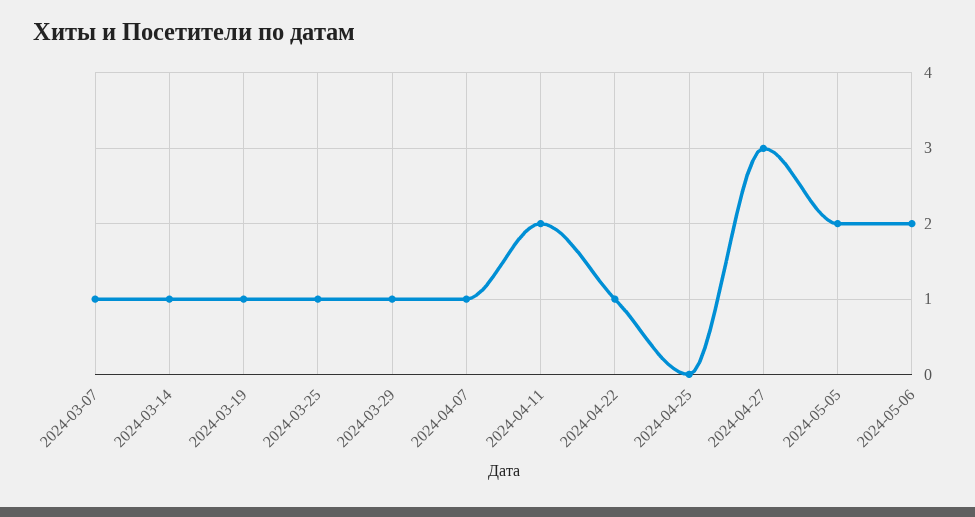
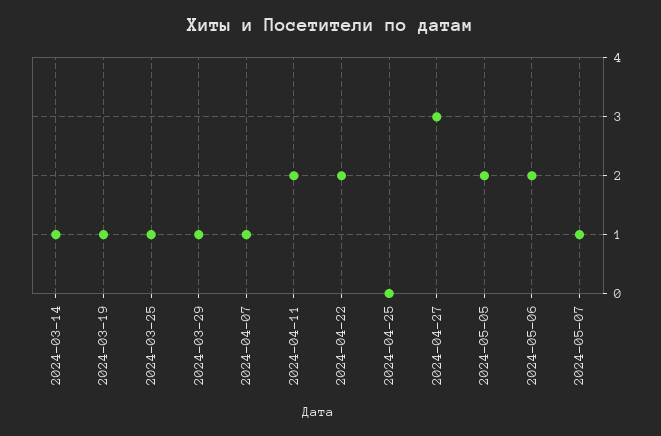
2024-03-07: 1 -> none
2024-04-22: 1 -> 2
2024-05-07: none -> 1

